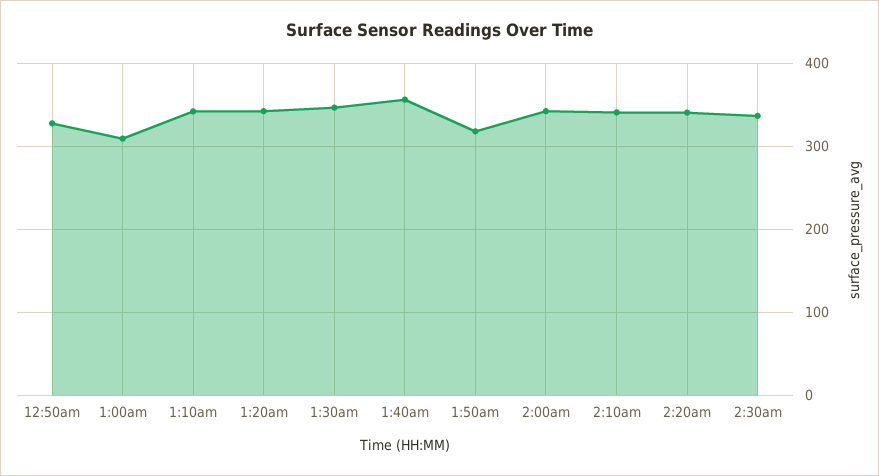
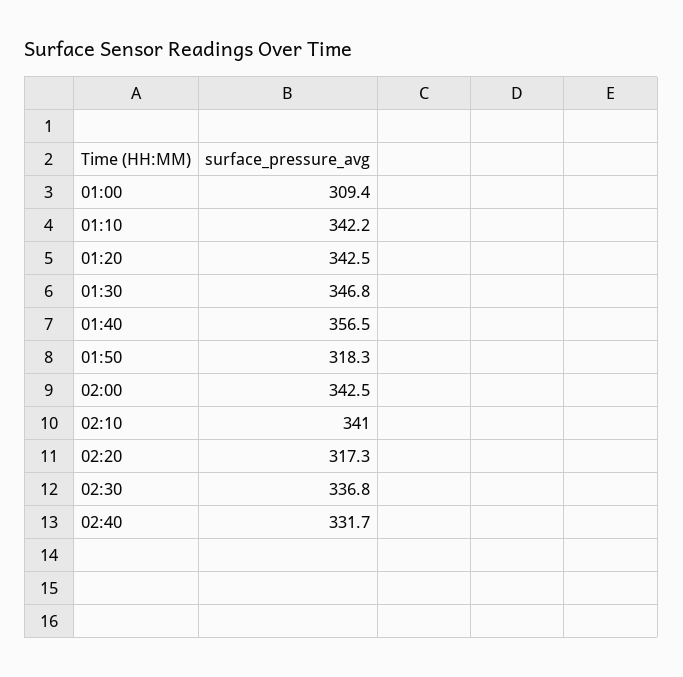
12:50am: 330 -> none
2:20am: 340 -> 317.3
02:40: none -> 331.7

